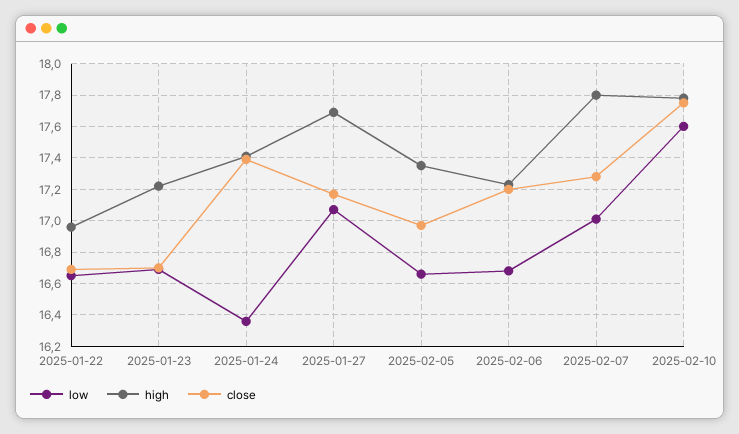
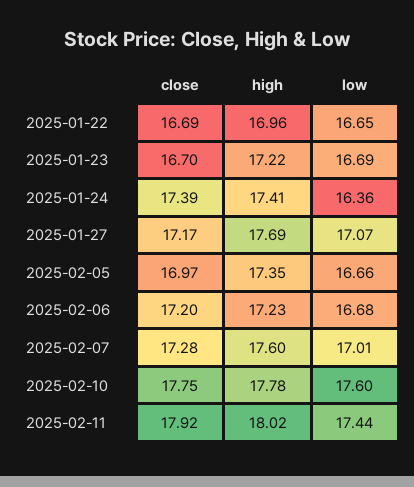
high, 2025-02-07: 17.8 -> 17.6
close, 2025-02-11: none -> 17.92
high, 2025-02-11: none -> 18.02
low, 2025-02-11: none -> 17.44

